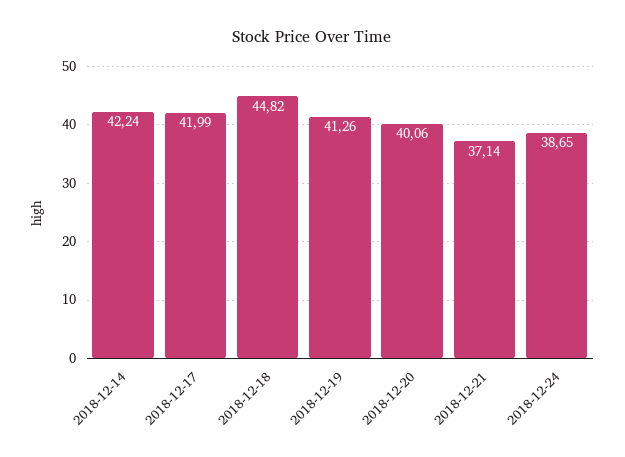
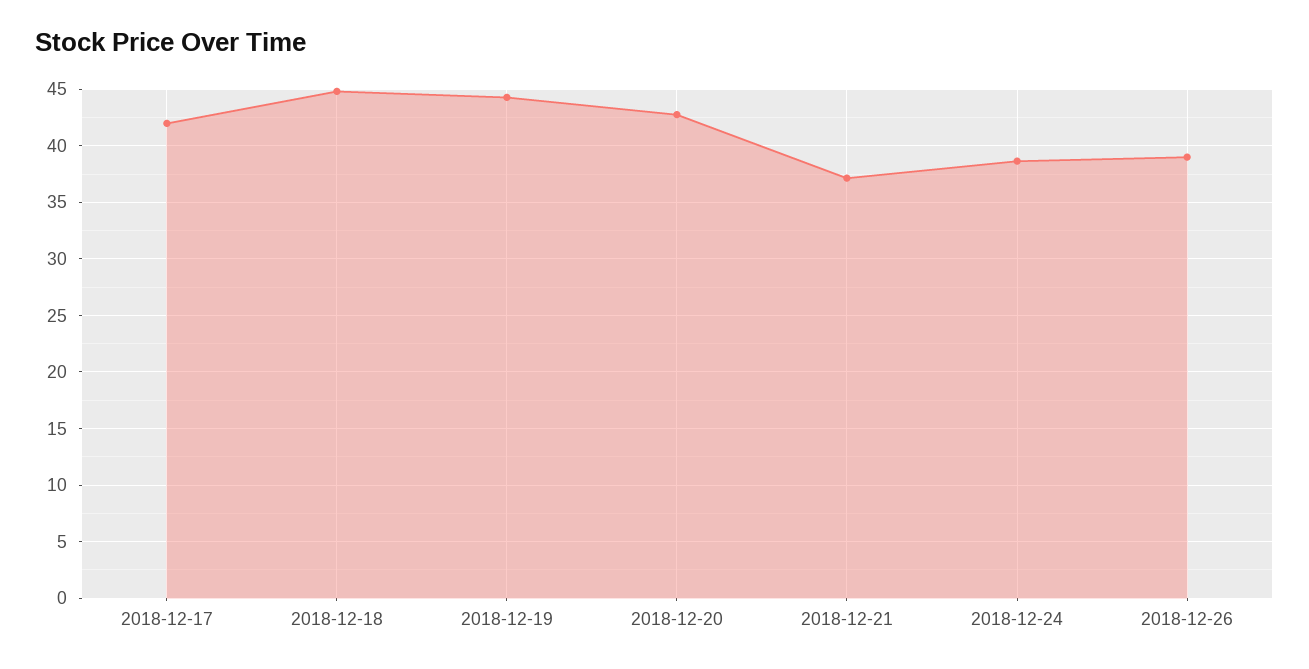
2018-12-14: 42.24 -> none
2018-12-19: 41.26 -> 44
2018-12-20: 40.06 -> 43
2018-12-26: none -> 39

